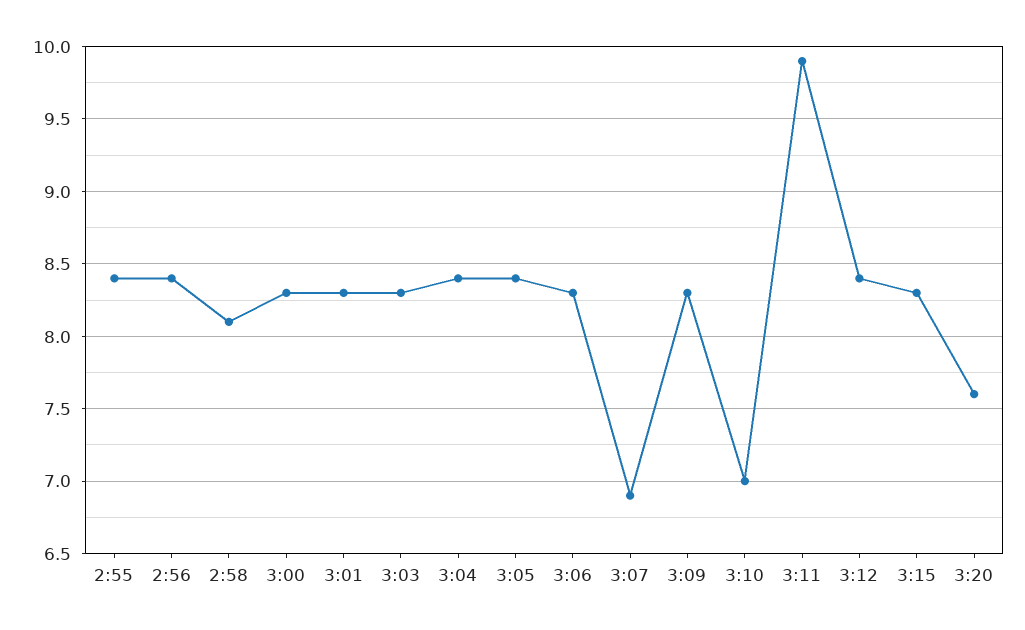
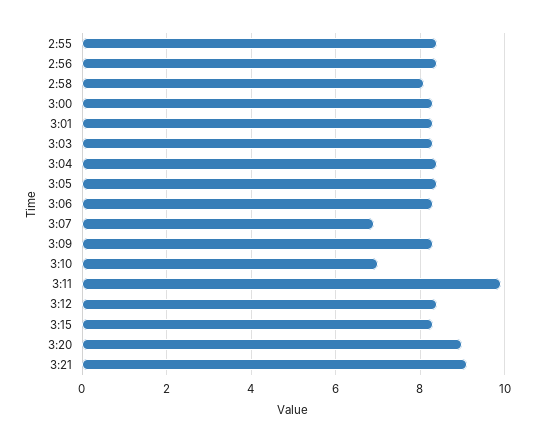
3:20: 7.6 -> 9
3:21: none -> 9

